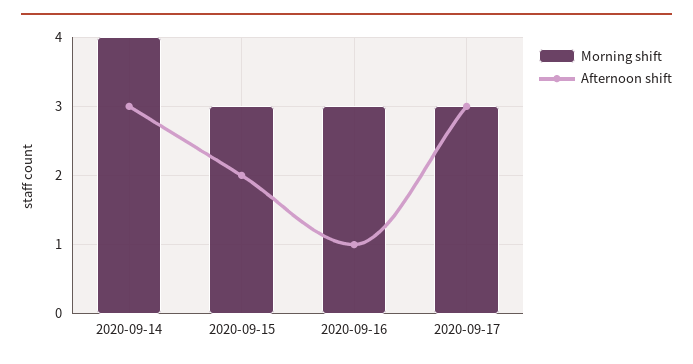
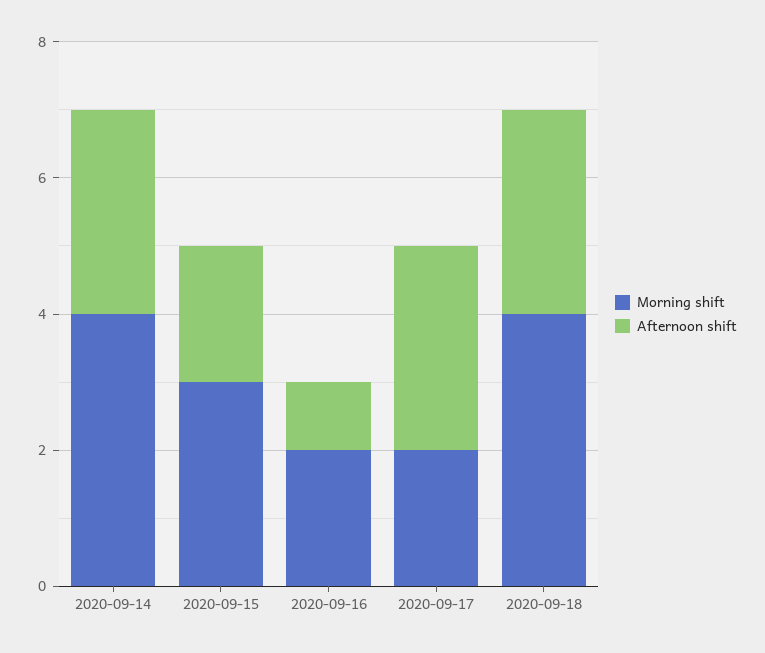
Morning shift, 2020-09-16: 3 -> 2
Morning shift, 2020-09-17: 3 -> 2
Morning shift, 2020-09-18: none -> 4
Afternoon shift, 2020-09-18: none -> 3

